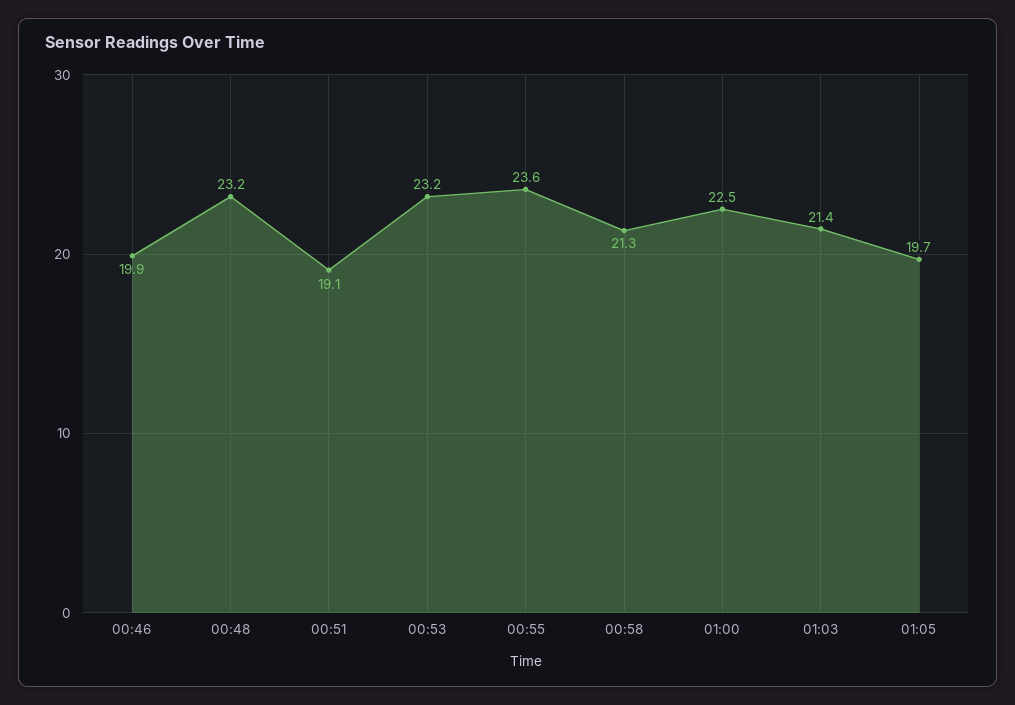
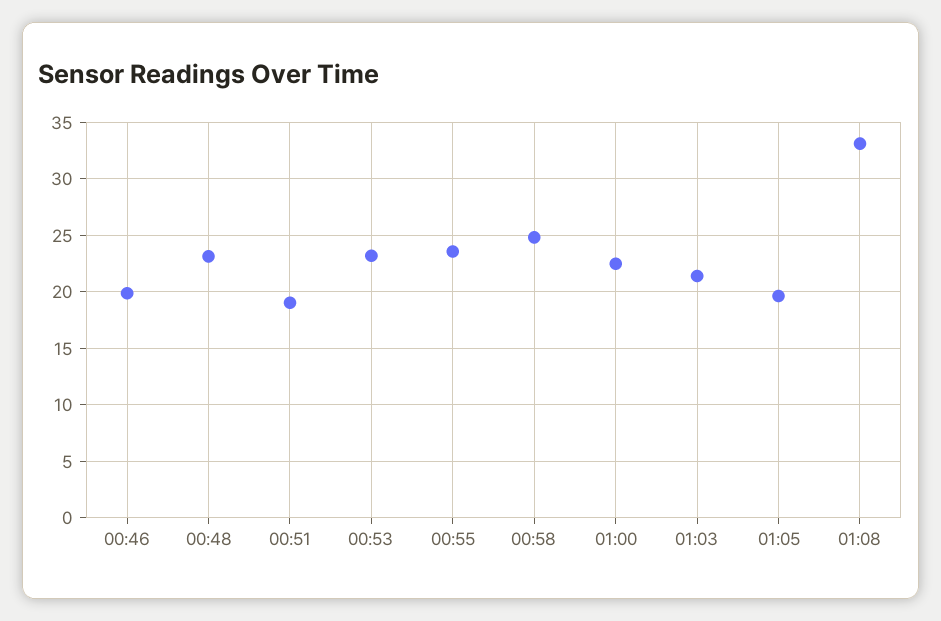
00:58: 21.3 -> 25
01:08: none -> 33

